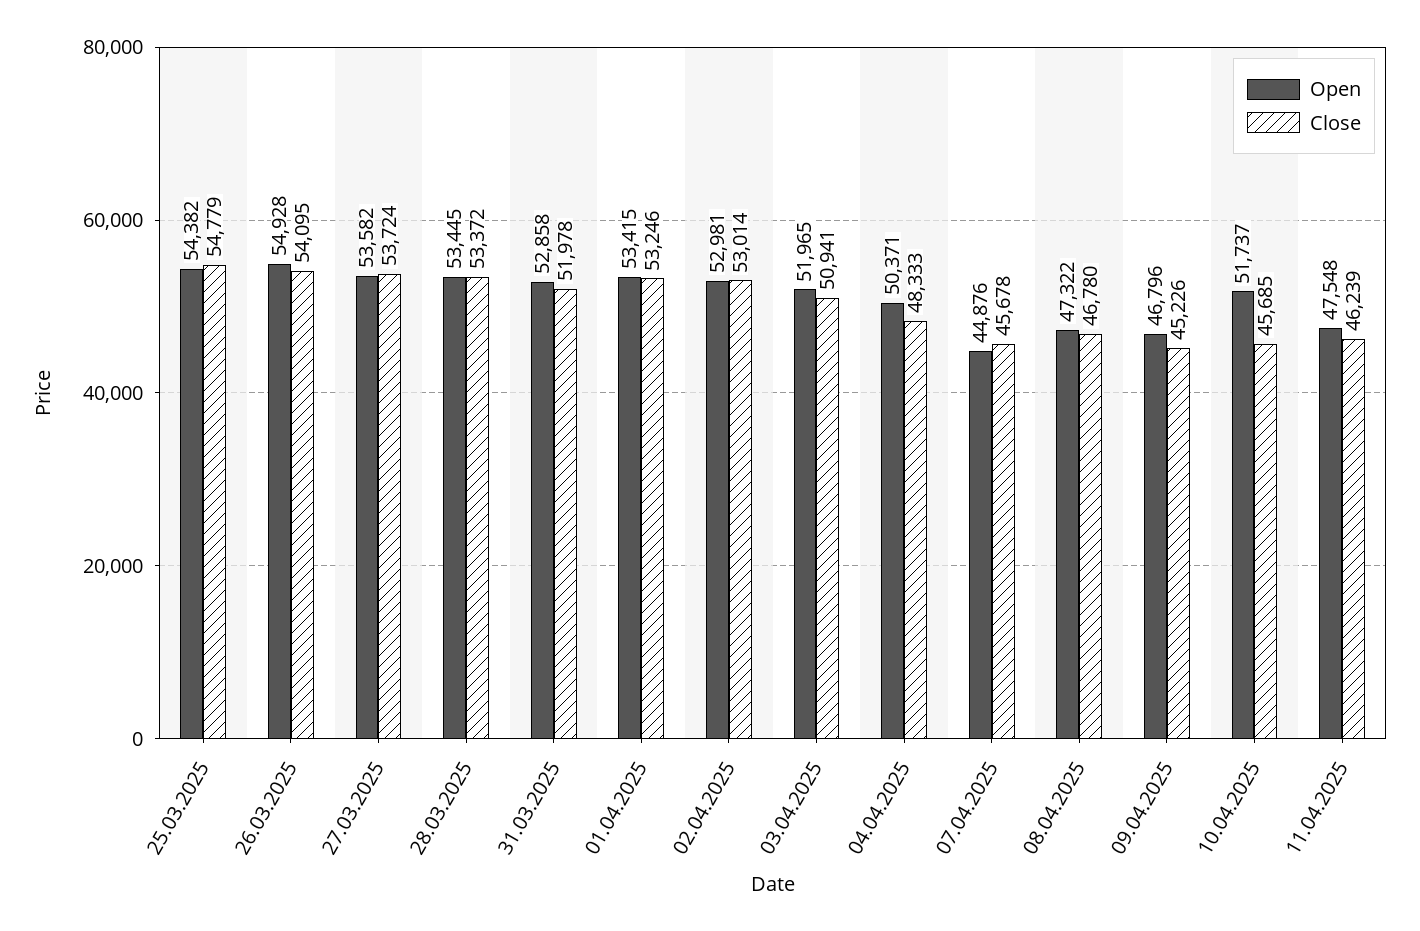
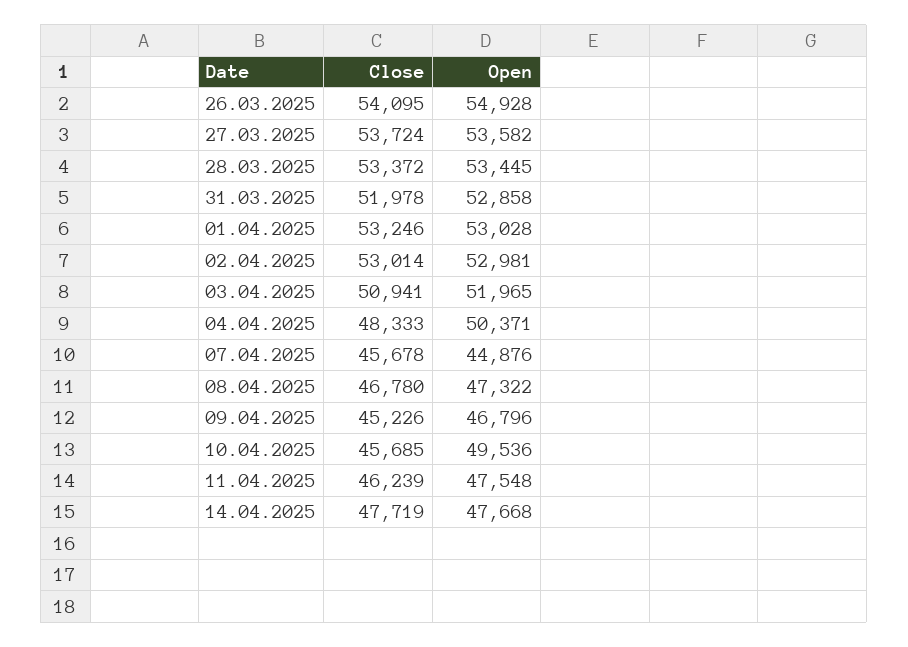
Open, 25.03.2025: 54382 -> none
Close, 25.03.2025: 54779 -> none
Open, 01.04.2025: 53415 -> 53028
Open, 10.04.2025: 51737 -> 49536
Close, 14.04.2025: none -> 47719
Open, 14.04.2025: none -> 47668

